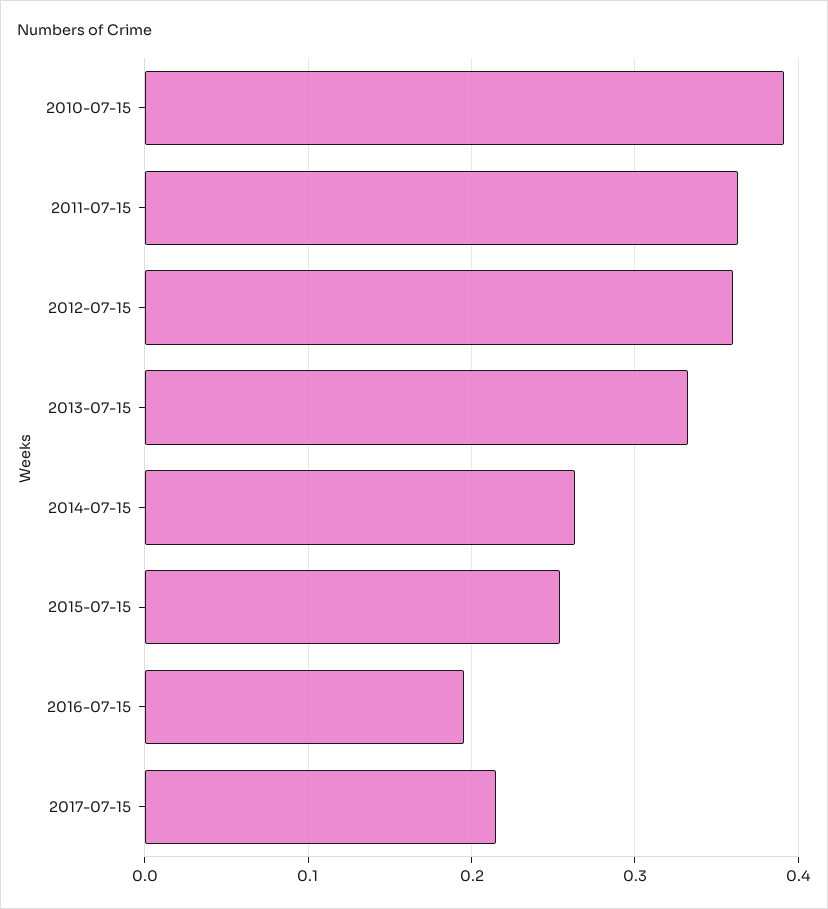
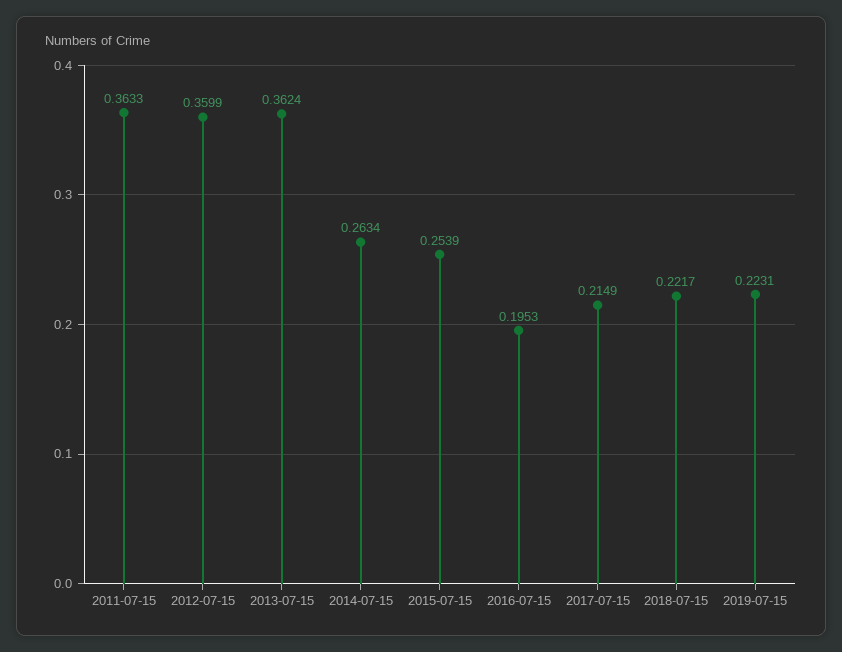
2010-07-15: 0.39 -> none
2013-07-15: 0.33 -> 0.3624
2018-07-15: none -> 0.2217
2019-07-15: none -> 0.2231

